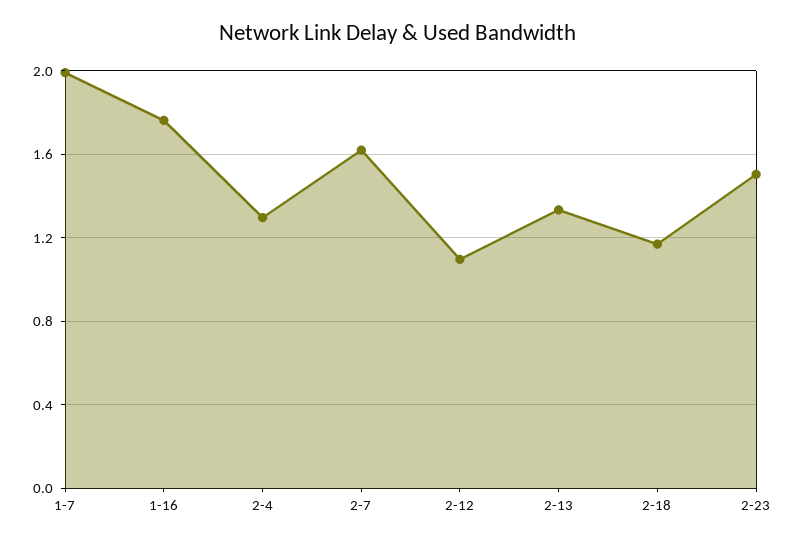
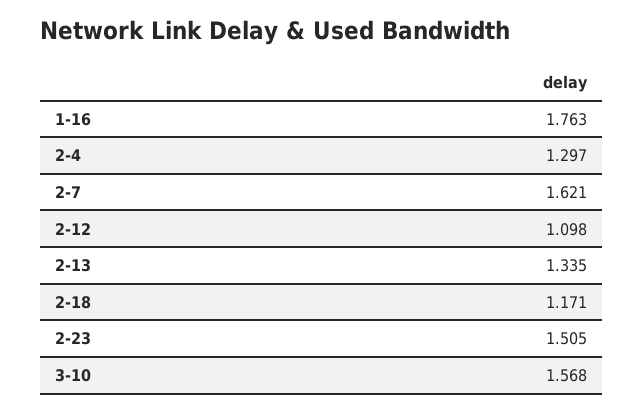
1-7: 2 -> none
3-10: none -> 1.568

